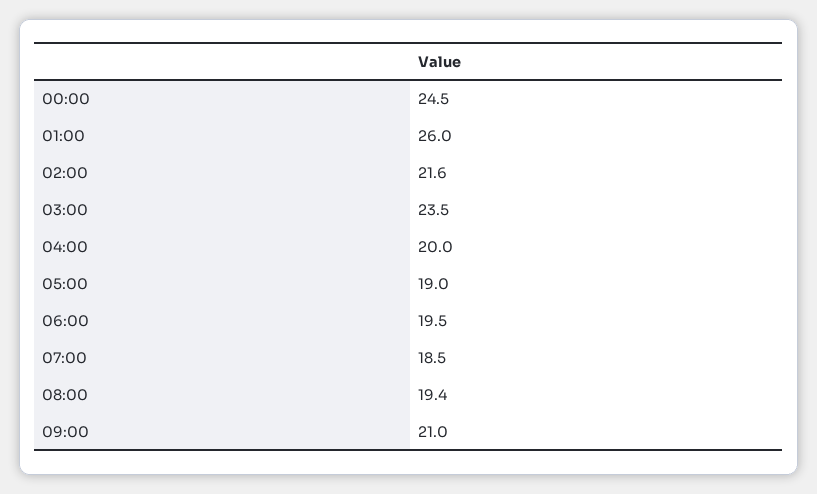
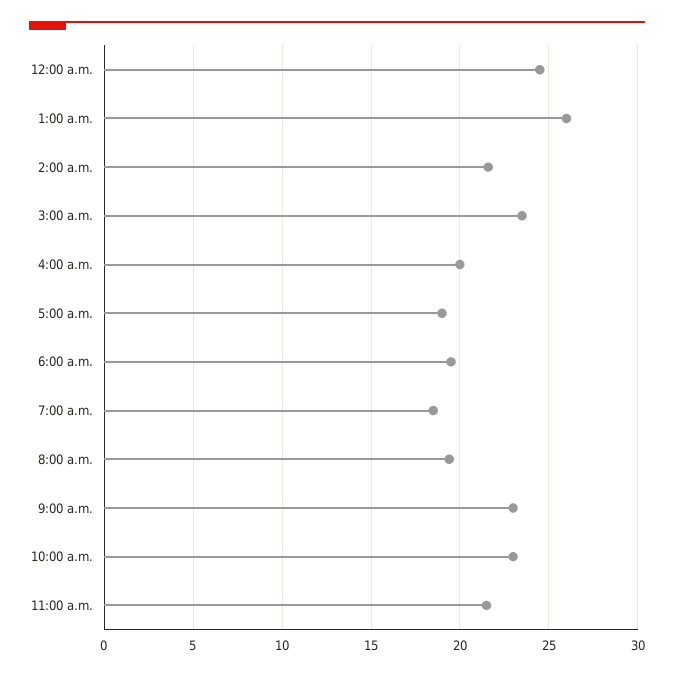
09:00: 21 -> 23
10:00 a.m.: none -> 23
11:00 a.m.: none -> 21.5

